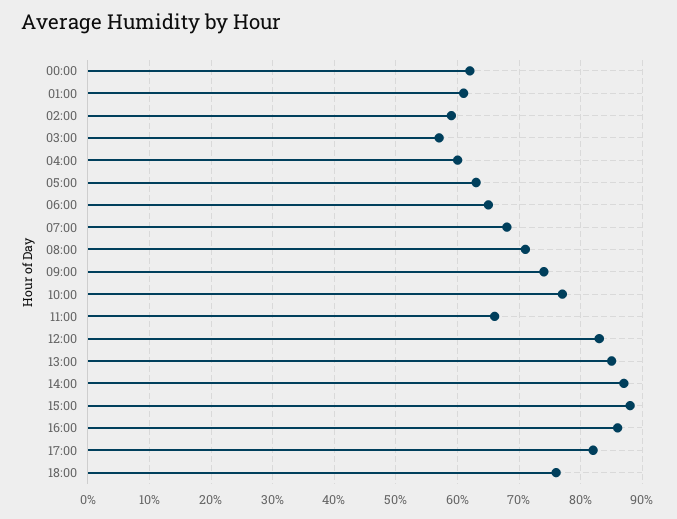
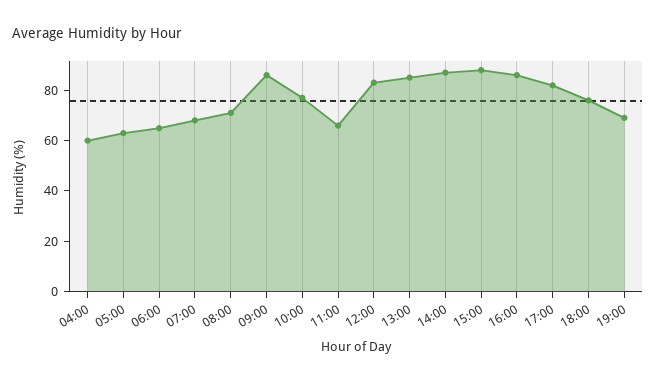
00:00: 62 -> none
01:00: 61 -> none
02:00: 59 -> none
03:00: 57 -> none
09:00: 74 -> 85
19:00: none -> 70

